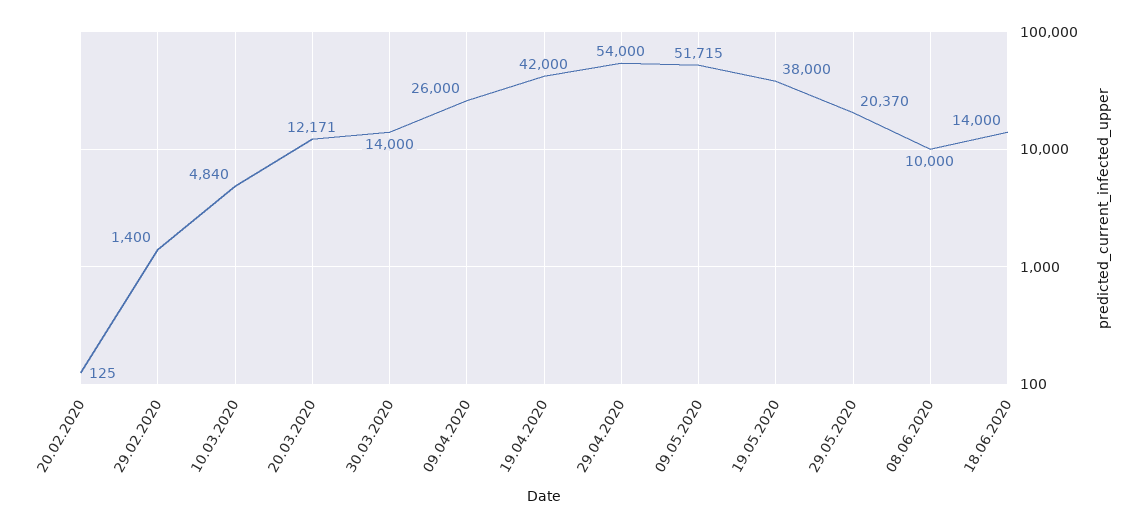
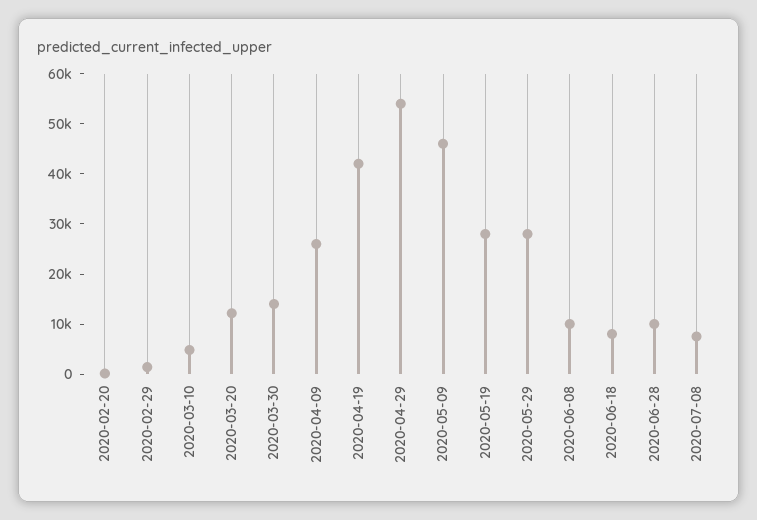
09.05.2020: 51715 -> 46000
19.05.2020: 38000 -> 28000
29.05.2020: 20370 -> 28000
18.06.2020: 14000 -> 8000
2020-06-28: none -> 10000
2020-07-08: none -> 8000

